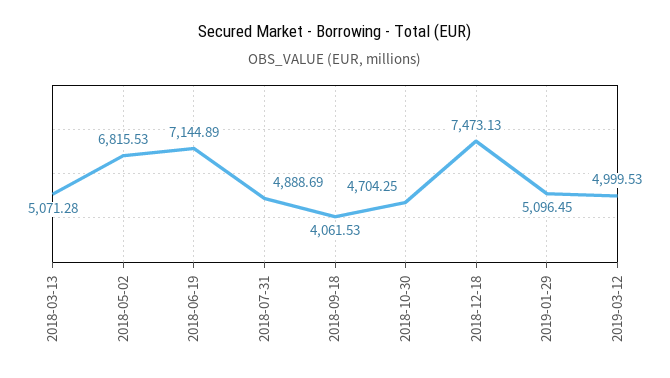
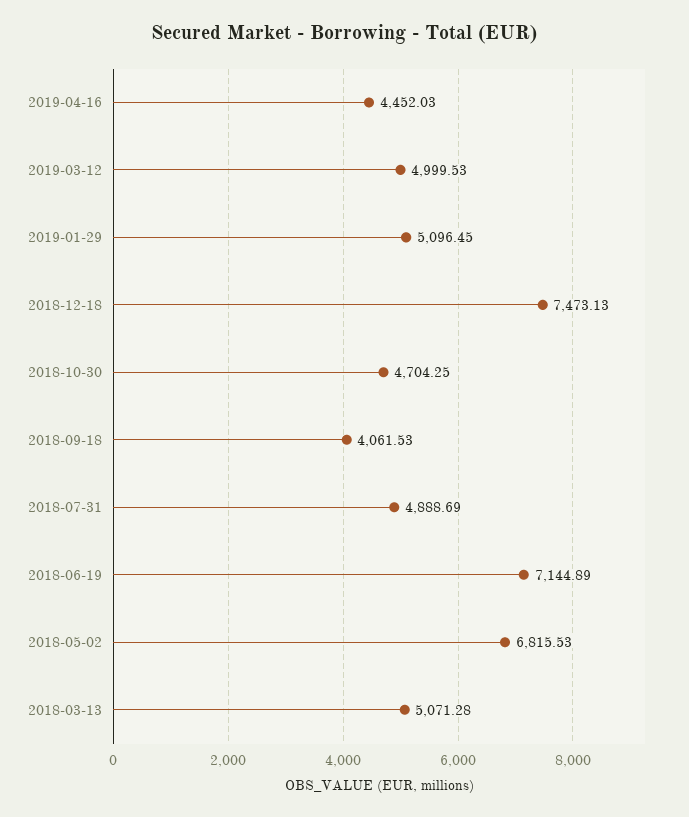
2019-04-16: none -> 4452.03

